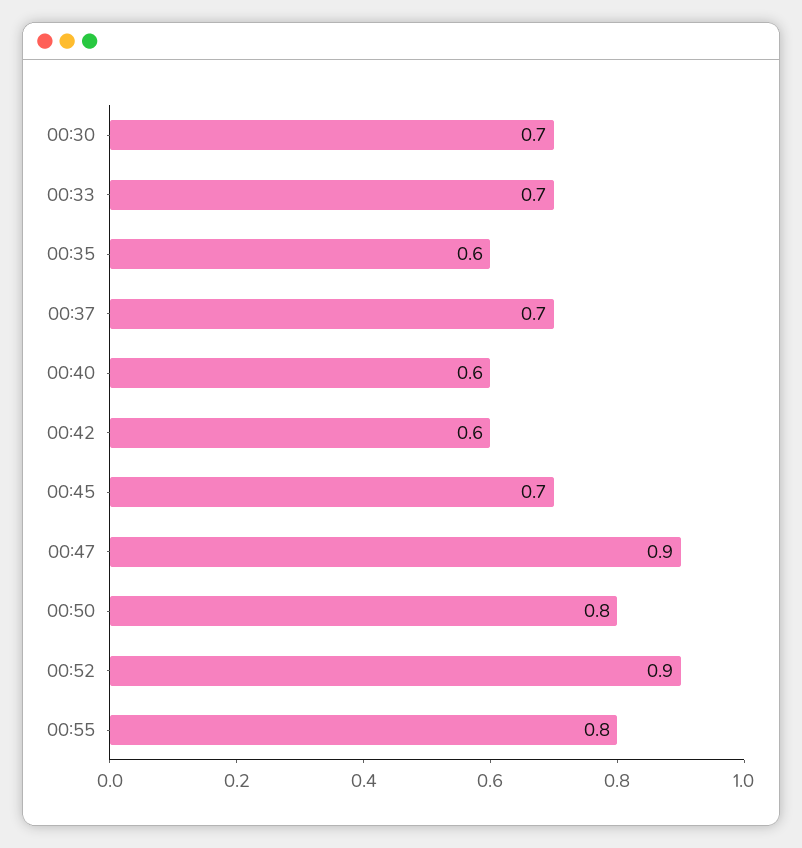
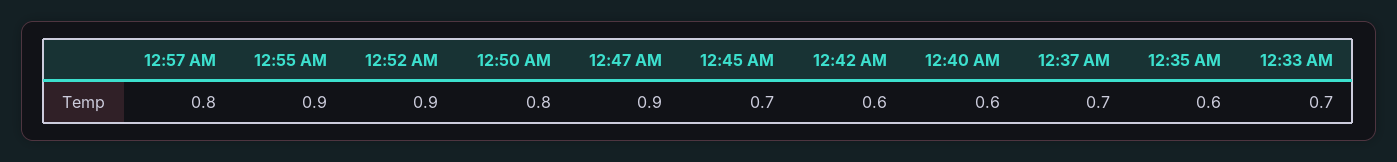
00:30: 0.7 -> none
00:55: 0.8 -> 0.9
12:57 AM: none -> 0.8

